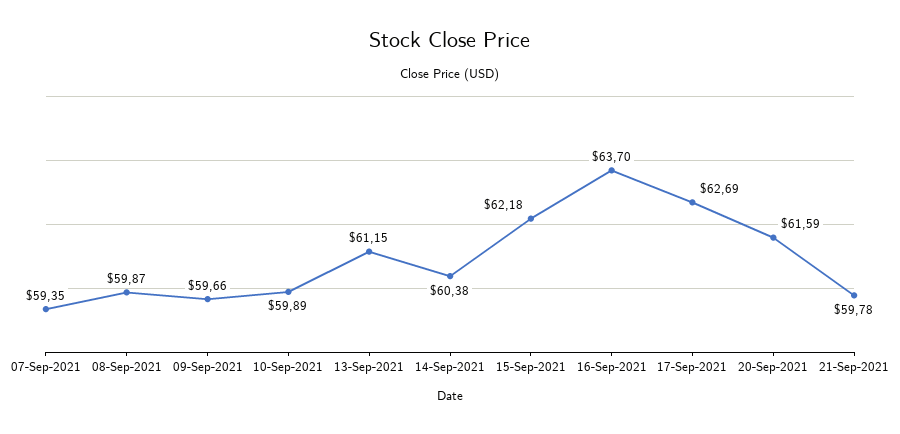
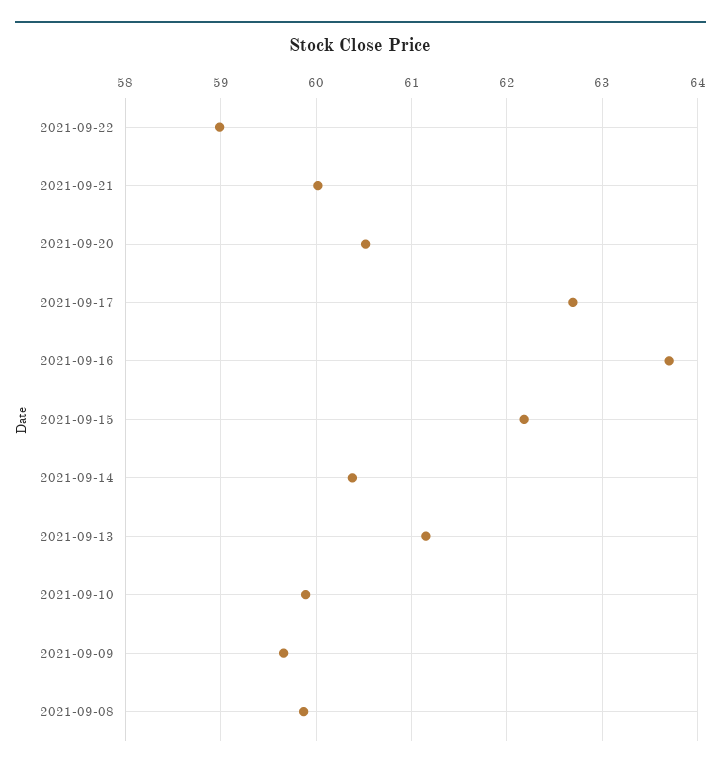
07-Sep-2021: 59.35 -> none
20-Sep-2021: 61.59 -> 60.5
21-Sep-2021: 59.78 -> 60
2021-09-22: none -> 59

